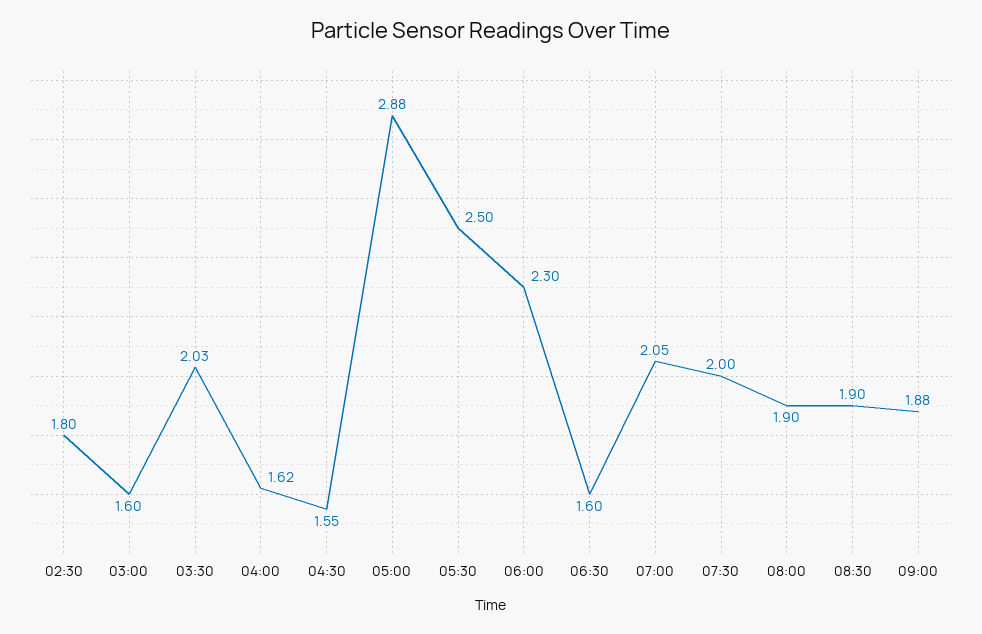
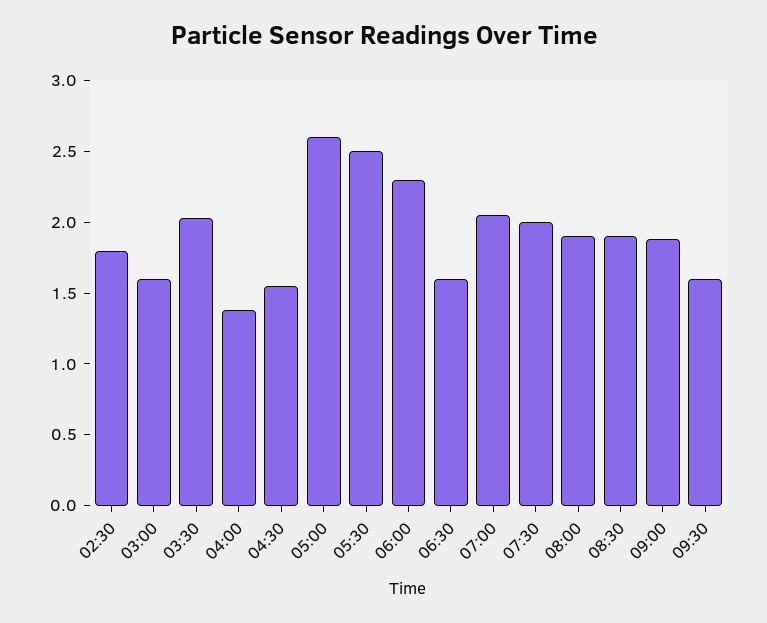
04:00: 1.62 -> 1.4
05:00: 2.88 -> 2.6
09:30: none -> 1.6

